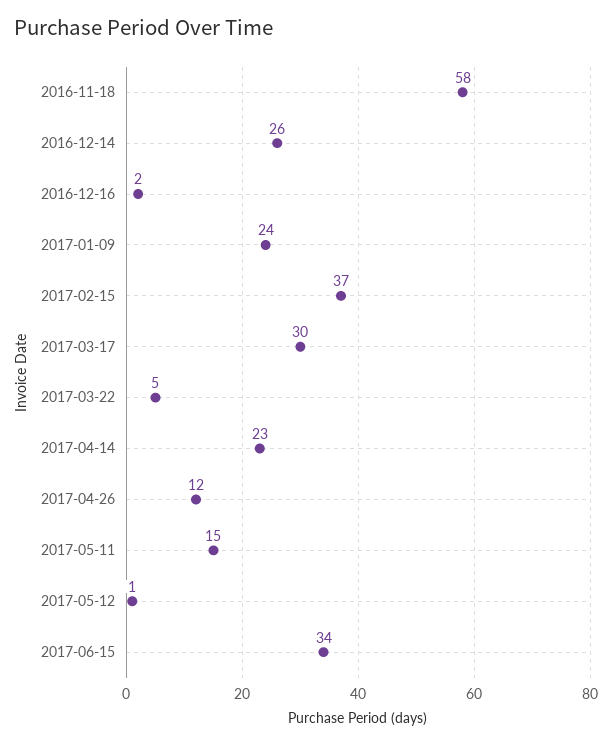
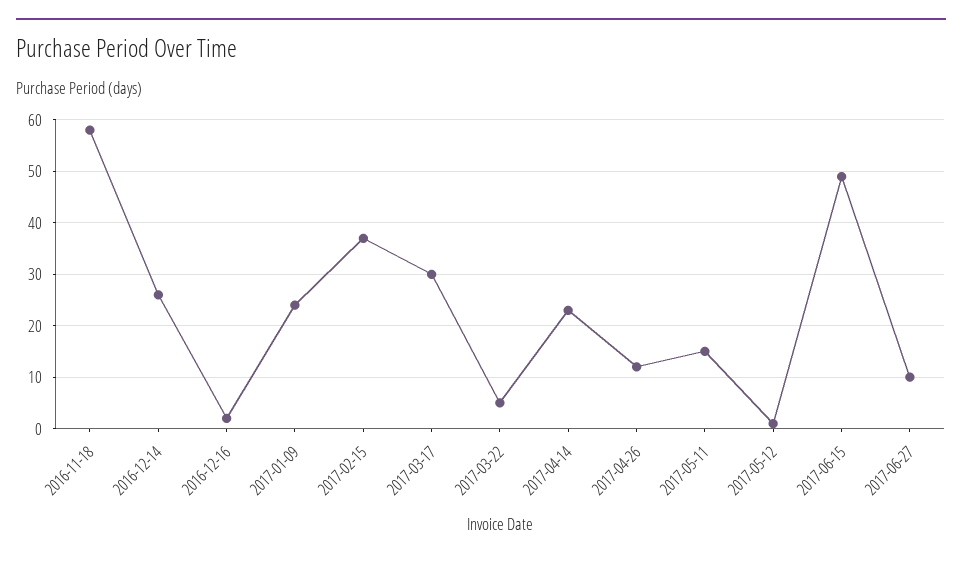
2017-06-15: 34 -> 50
2017-06-27: none -> 10

